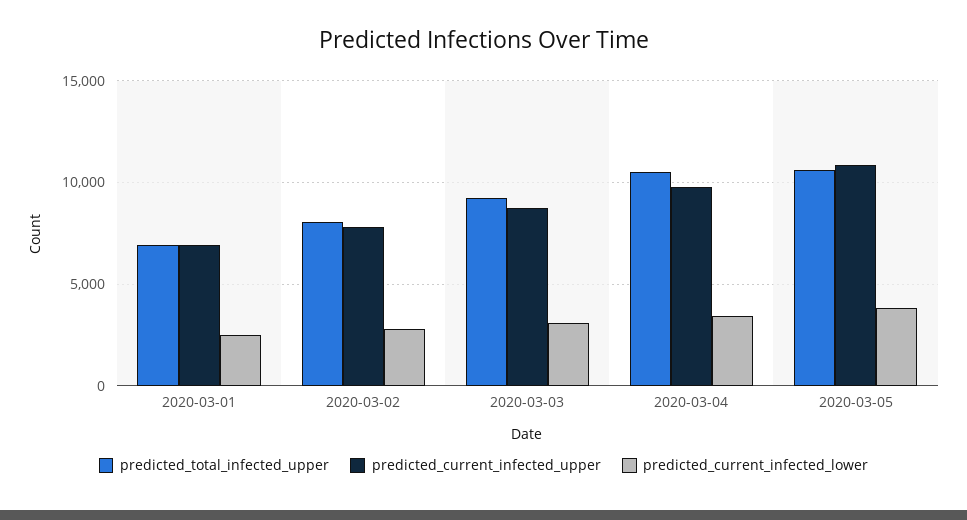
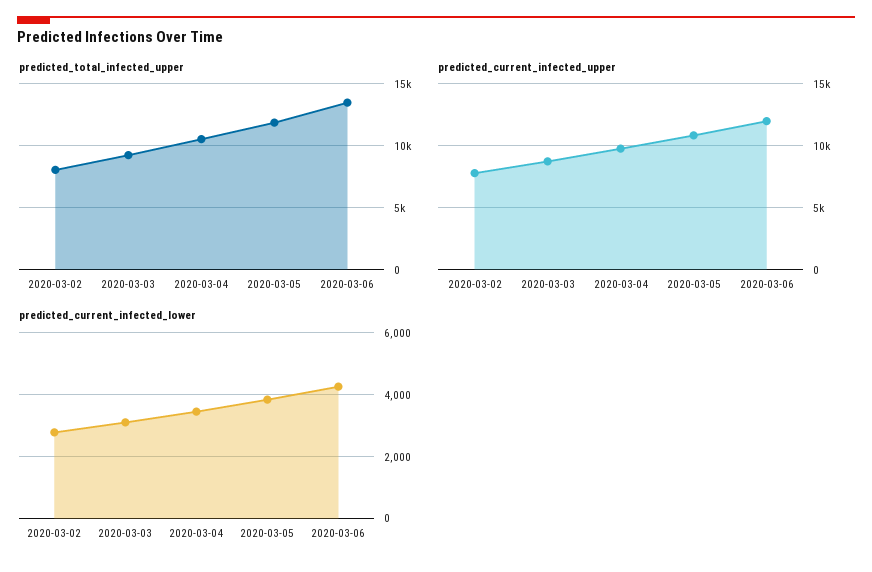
predicted_total_infected_upper, 2020-03-01: 7000 -> none
predicted_current_infected_upper, 2020-03-01: 7000 -> none
predicted_current_infected_lower, 2020-03-01: 2500 -> none
predicted_total_infected_upper, 2020-03-05: 10500 -> 12000
predicted_total_infected_upper, 2020-03-06: none -> 13500
predicted_current_infected_upper, 2020-03-06: none -> 12000
predicted_current_infected_lower, 2020-03-06: none -> 4200

